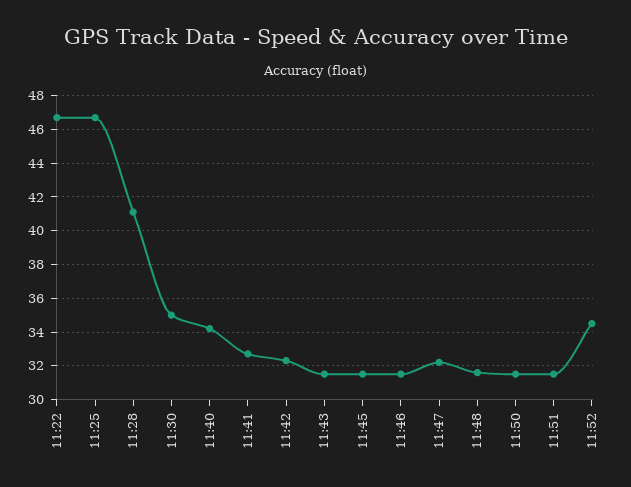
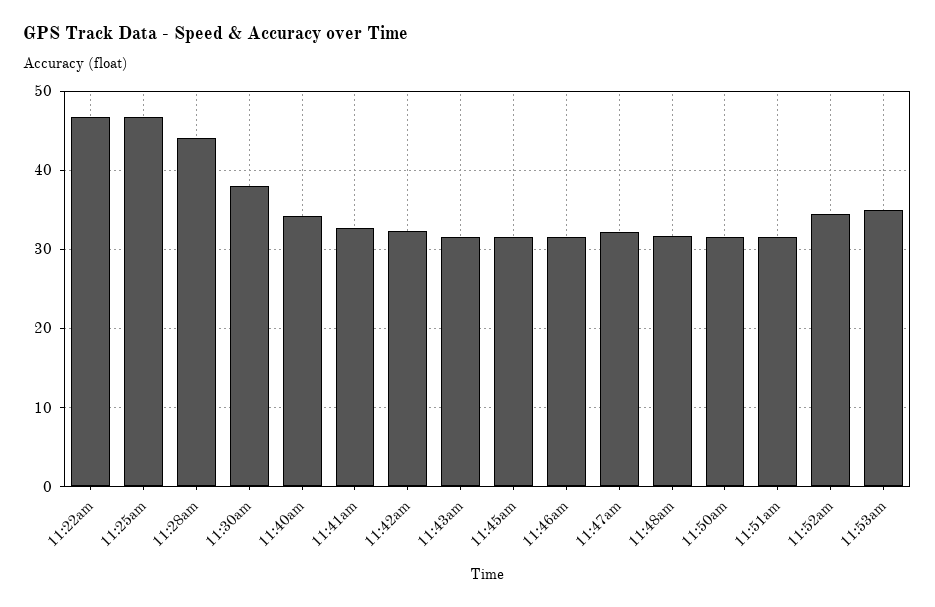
11:28: 41 -> 44
11:30: 35 -> 38
11:53am: none -> 35

